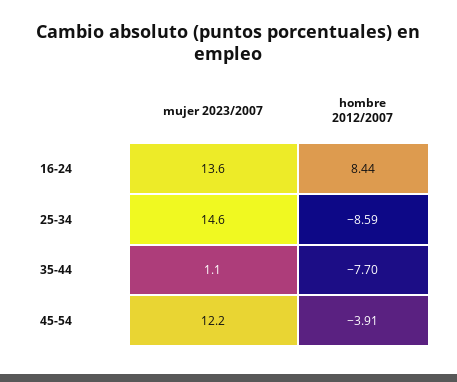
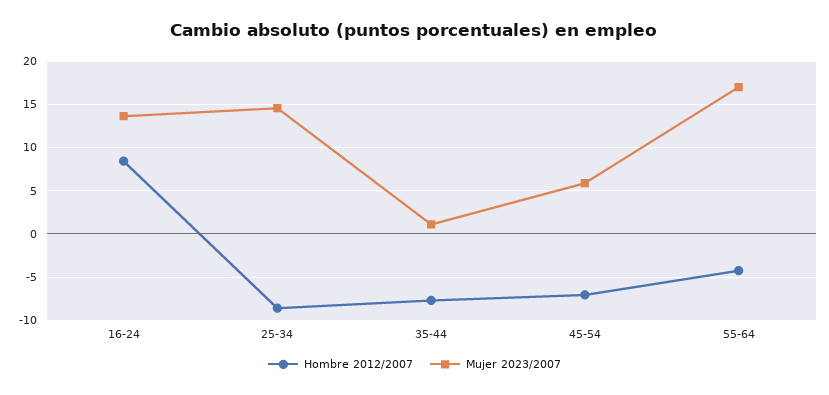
mujer 2023/2007, 45-54: 12.2 -> 6
hombre 2012/2007, 45-54: -3.91 -> -7
hombre 2012/2007, 55-64: none -> -4
mujer 2023/2007, 55-64: none -> 17

